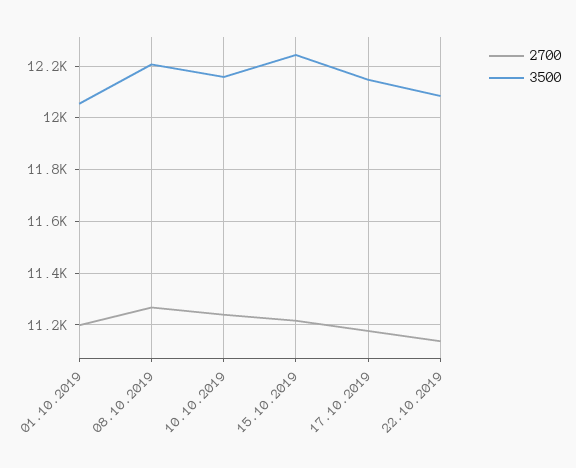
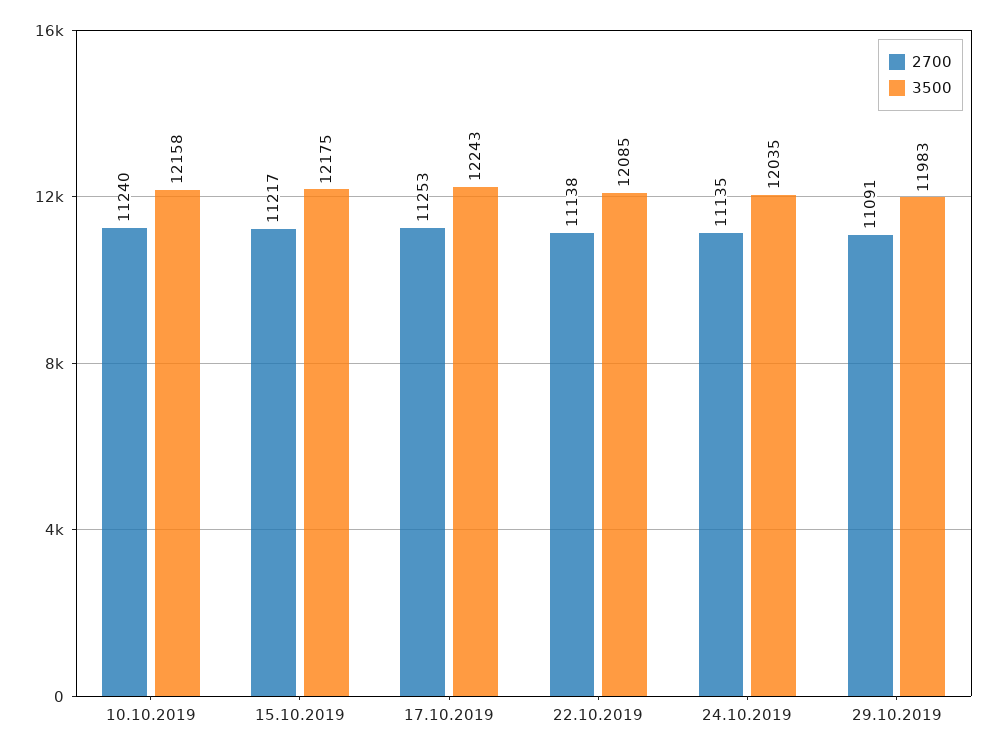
2700, 01.10.2019: 11200 -> none
3500, 01.10.2019: 12050 -> none
2700, 08.10.2019: 11275 -> none
3500, 08.10.2019: 12200 -> none
3500, 15.10.2019: 12250 -> 12175
2700, 17.10.2019: 11175 -> 11253
3500, 17.10.2019: 12150 -> 12243
2700, 24.10.2019: none -> 11135
3500, 24.10.2019: none -> 12035
2700, 29.10.2019: none -> 11091
3500, 29.10.2019: none -> 11983

